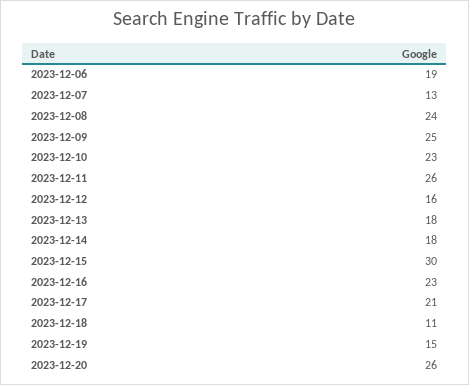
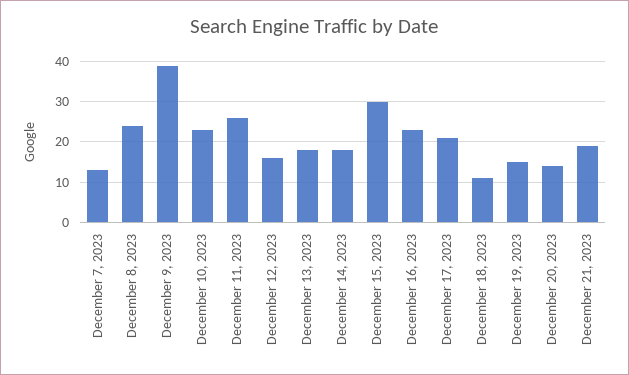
2023-12-06: 19 -> none
2023-12-09: 25 -> 40
2023-12-20: 26 -> 15
December 21, 2023: none -> 20

